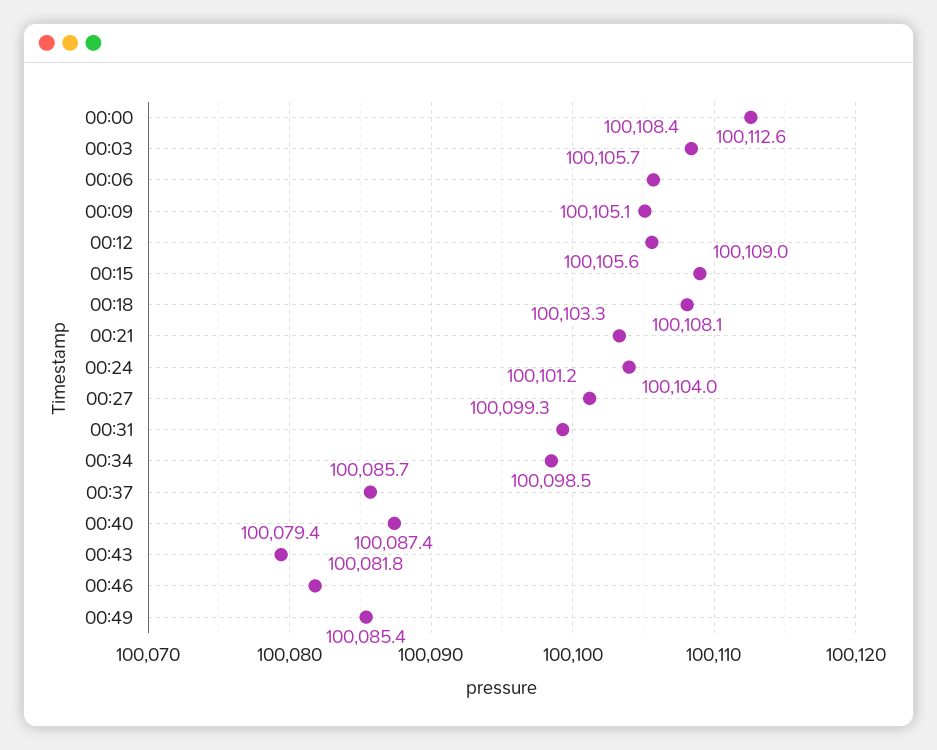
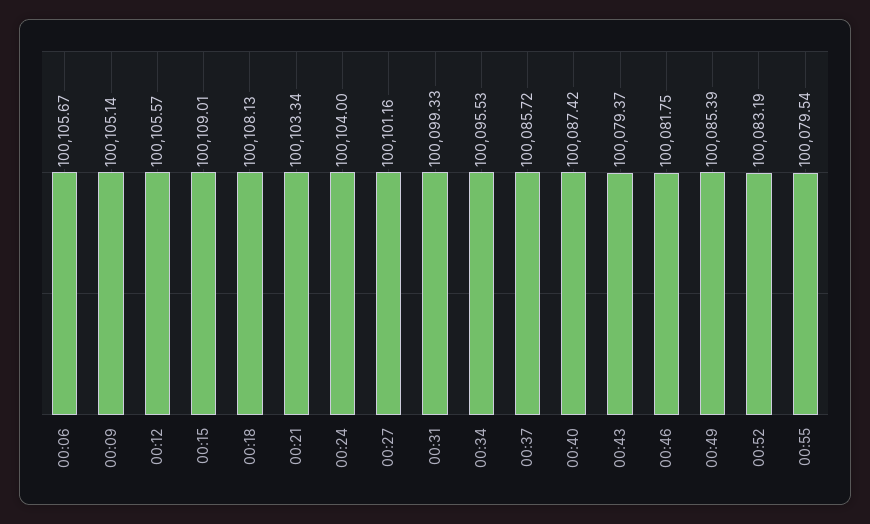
00:00: 100112.6 -> none
00:03: 100108.4 -> none
00:34: 100098.5 -> 100095.53
00:52: none -> 100083.19
00:55: none -> 100079.54

